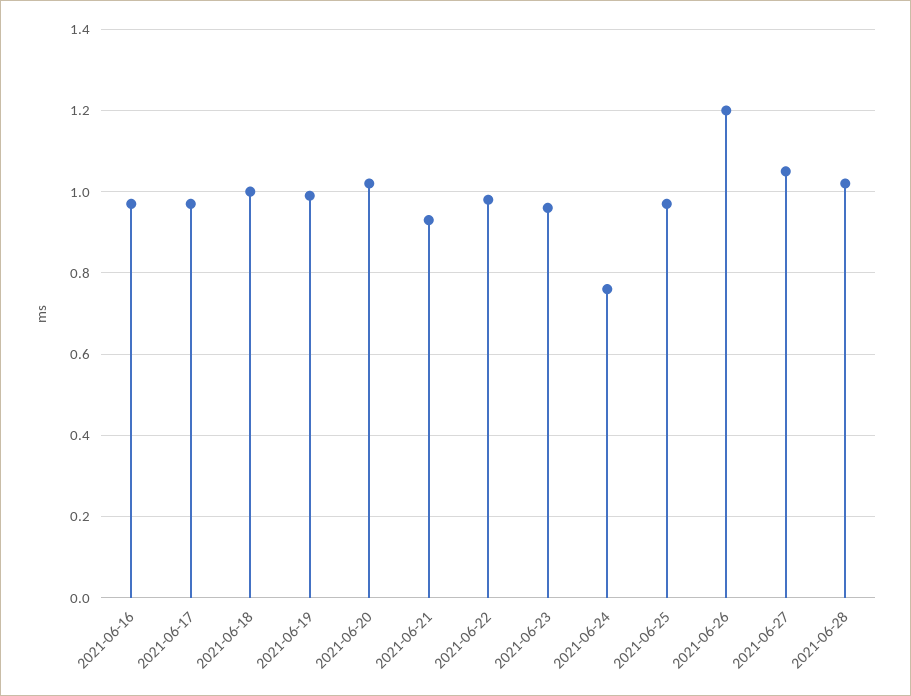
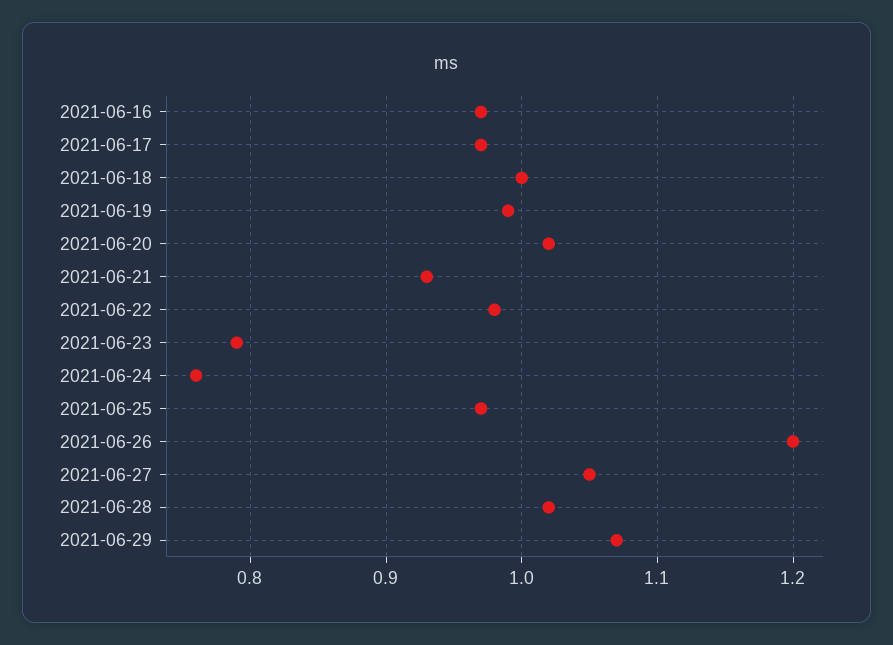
2021-06-23: 0.95 -> 0.79
2021-06-29: none -> 1.07

